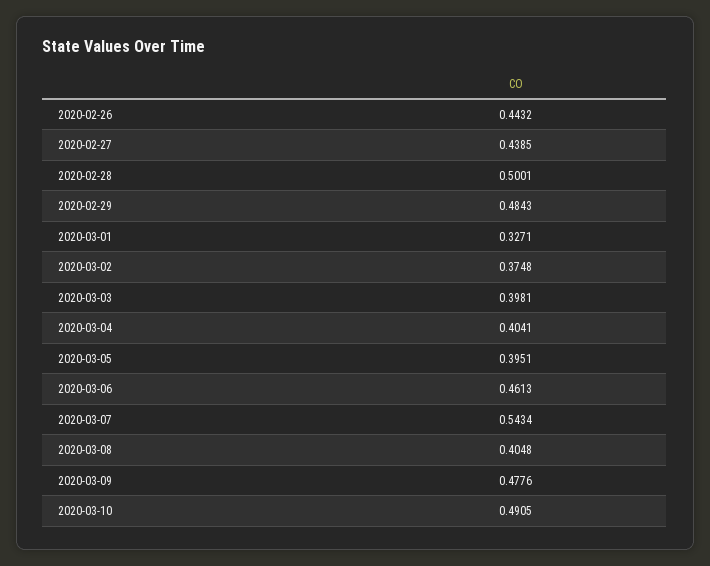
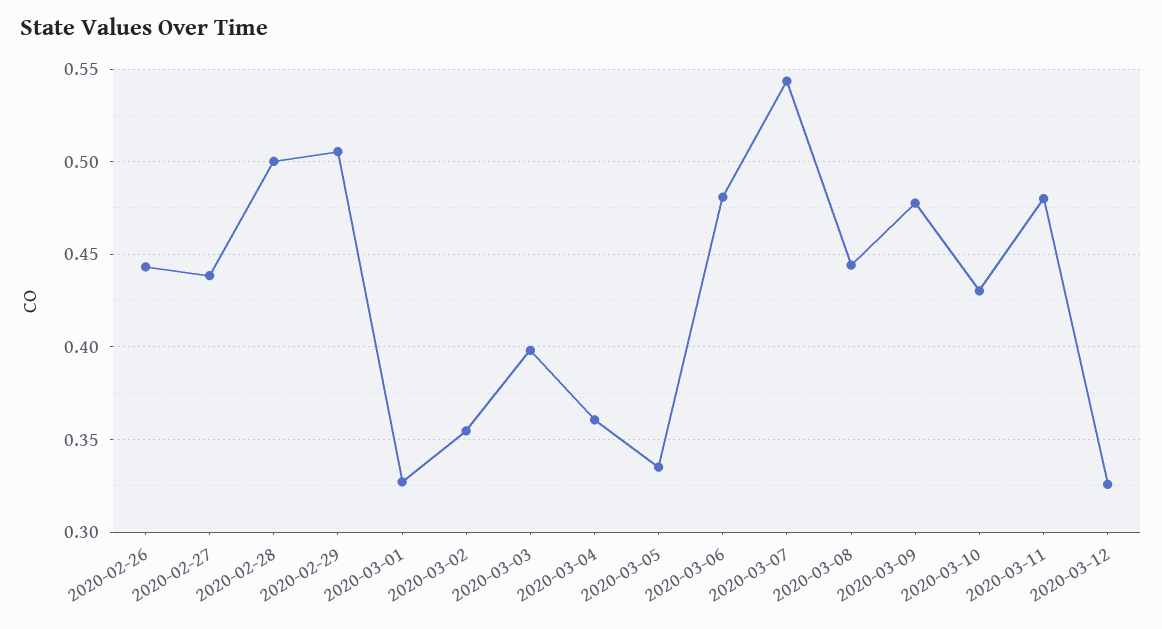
2020-02-29: 0.4843 -> 0.505
2020-03-02: 0.3748 -> 0.355
2020-03-04: 0.4041 -> 0.36
2020-03-05: 0.3951 -> 0.335
2020-03-06: 0.4613 -> 0.48
2020-03-08: 0.4048 -> 0.445
2020-03-10: 0.4905 -> 0.43
2020-03-11: none -> 0.48
2020-03-12: none -> 0.325

